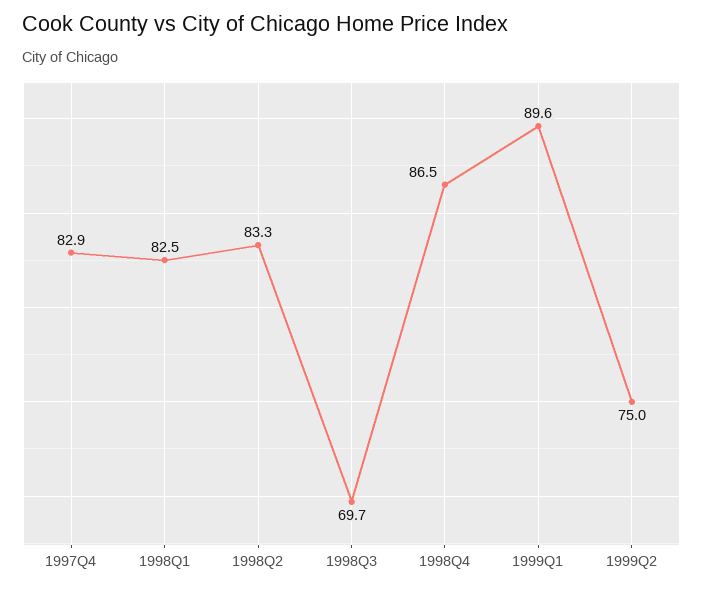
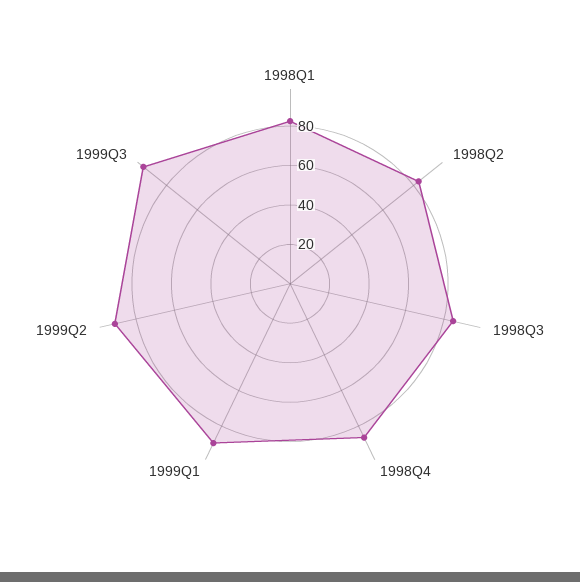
1997Q4: 82.9 -> none
1998Q3: 69.7 -> 85
1999Q2: 75 -> 90
1999Q3: none -> 95

